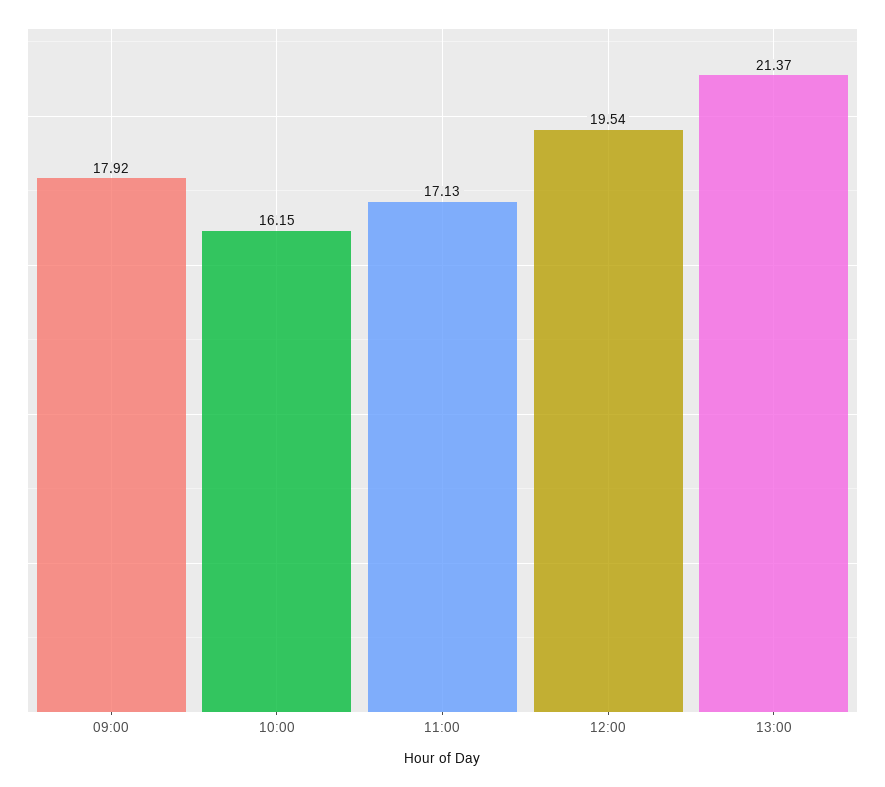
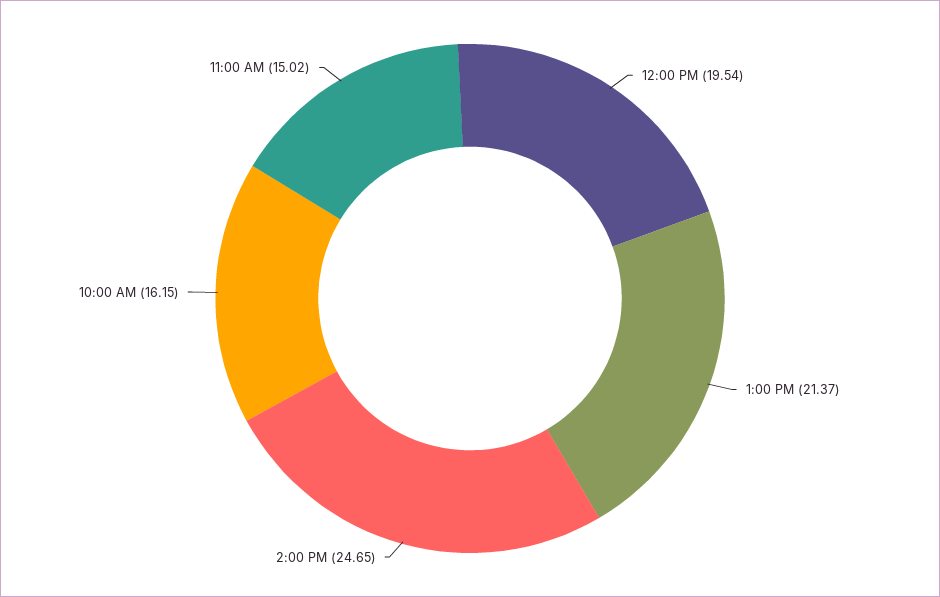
09:00: 17.92 -> none
11:00: 17.13 -> 15.02
2:00 PM: none -> 24.65

